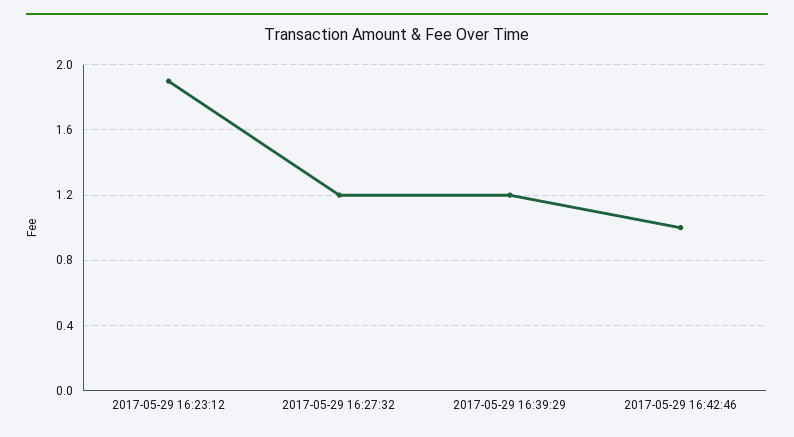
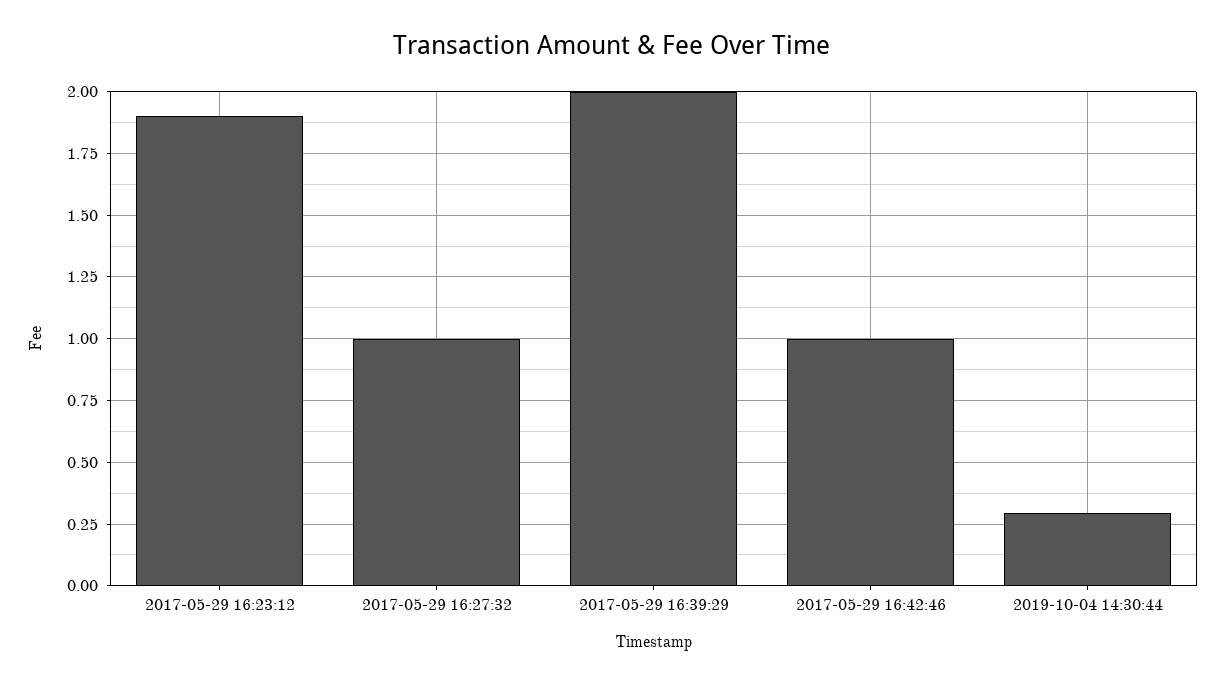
2017-05-29 16:27:32: 1.2 -> 1
2017-05-29 16:39:29: 1.2 -> 2
2019-10-04 14:30:44: none -> 0.3

